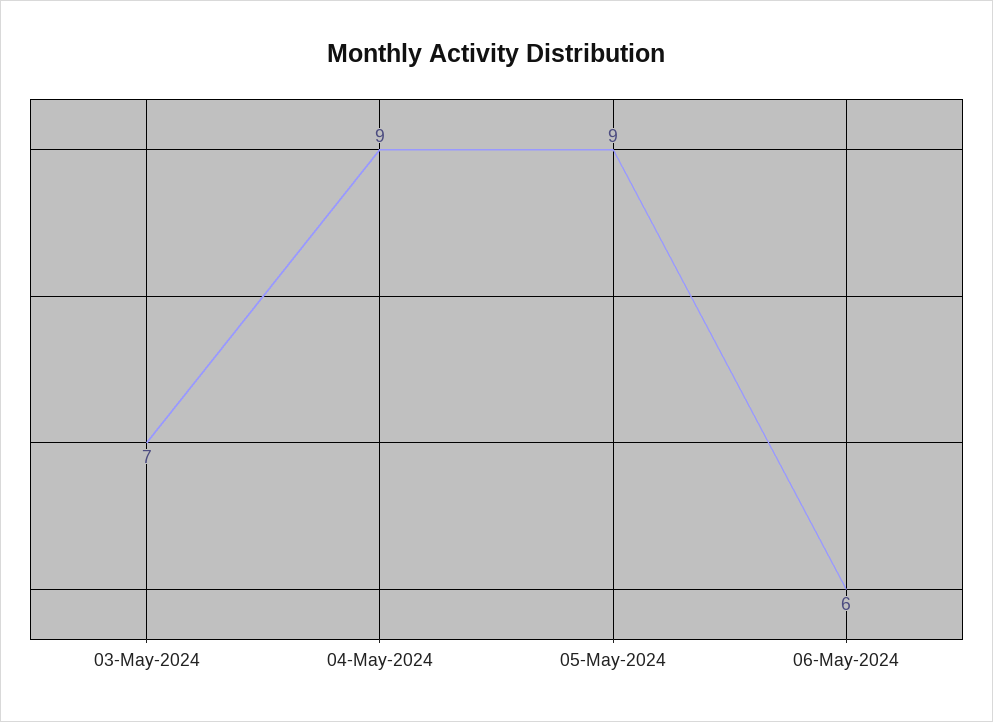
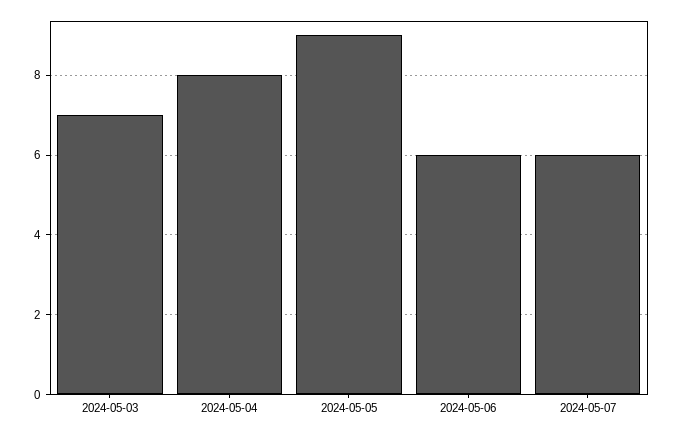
04-May-2024: 9 -> 8
2024-05-07: none -> 6

